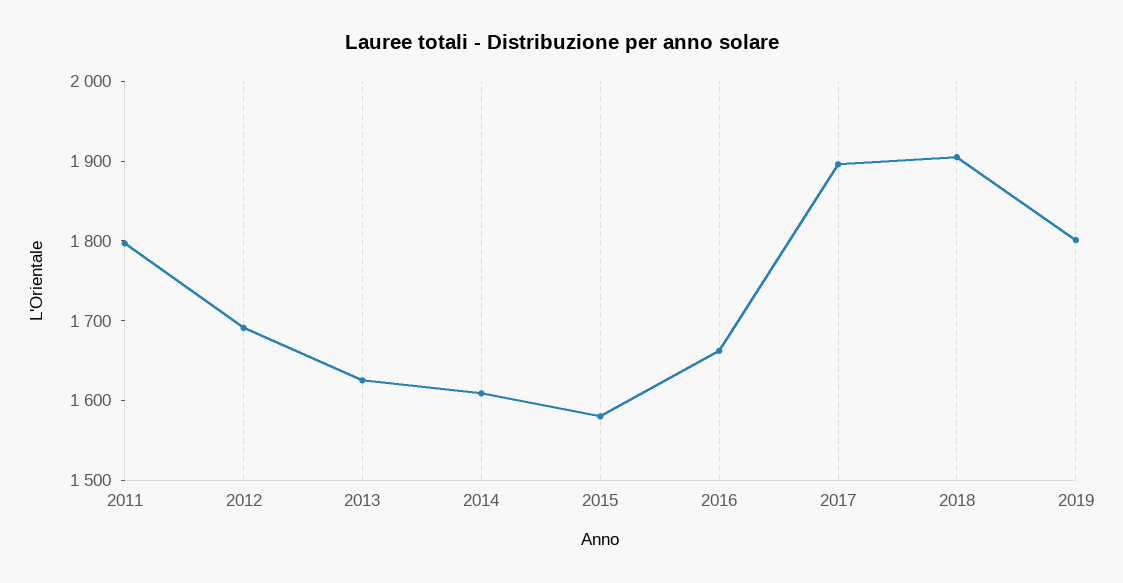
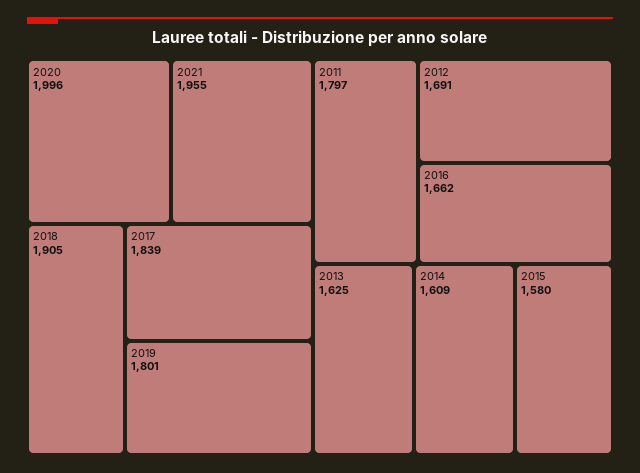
2017: 1900 -> 1839
2020: none -> 1996
2021: none -> 1955

